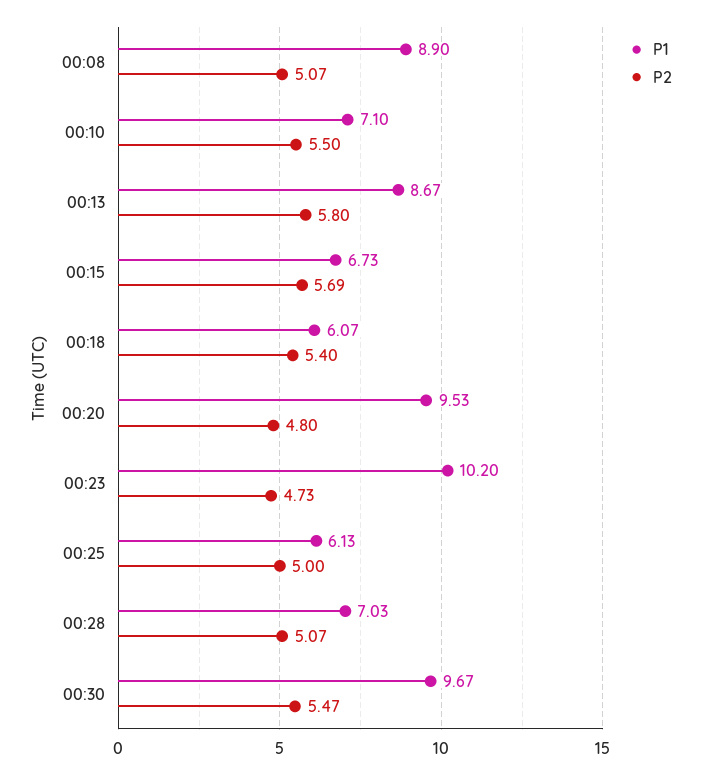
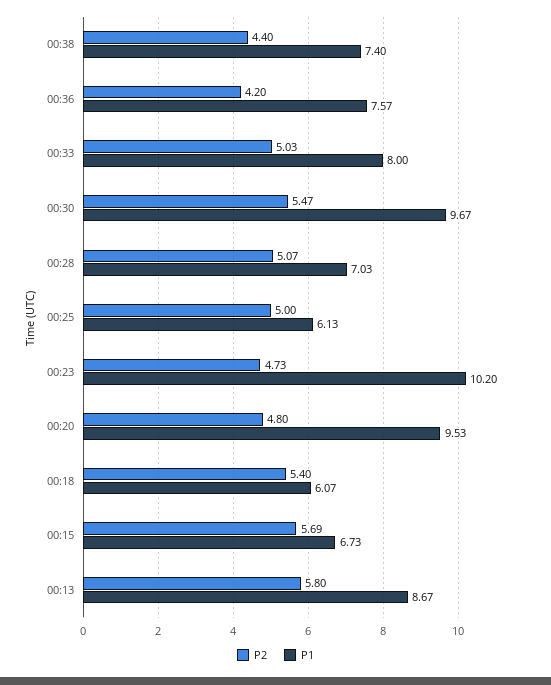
P1, 00:08: 8.9 -> none
P2, 00:08: 5.07 -> none
P1, 00:10: 7.1 -> none
P2, 00:10: 5.5 -> none
P2, 00:38: none -> 4.4
P1, 00:38: none -> 7.4
P2, 00:36: none -> 4.2
P1, 00:36: none -> 7.57
P2, 00:33: none -> 5.03
P1, 00:33: none -> 8

